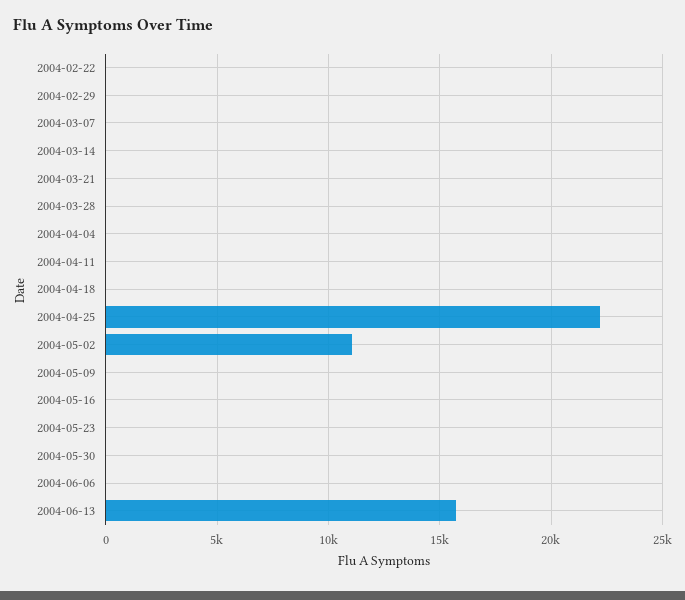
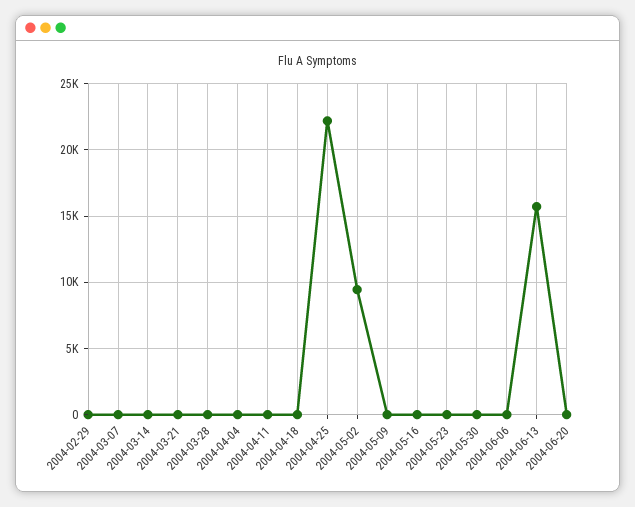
2004-02-22: 0 -> none
2004-05-02: 11000 -> 9500
2004-06-20: none -> 0

